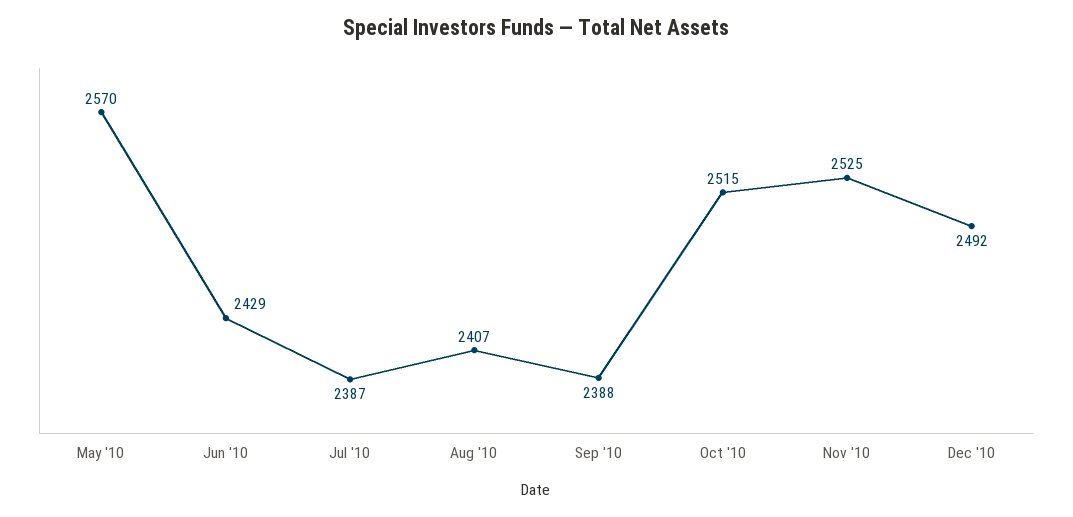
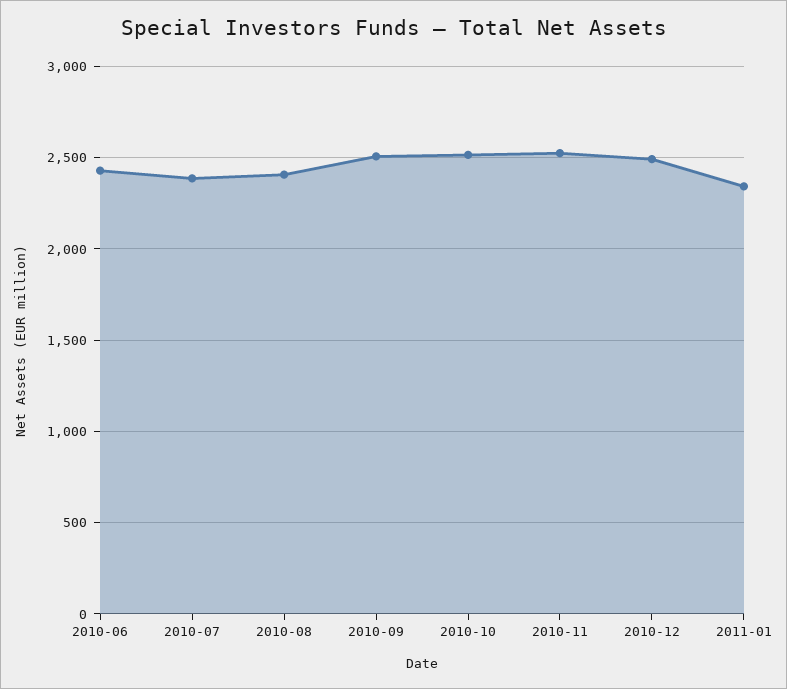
May '10: 2570 -> none
Sep '10: 2388 -> 2500
2011-01: none -> 2350

